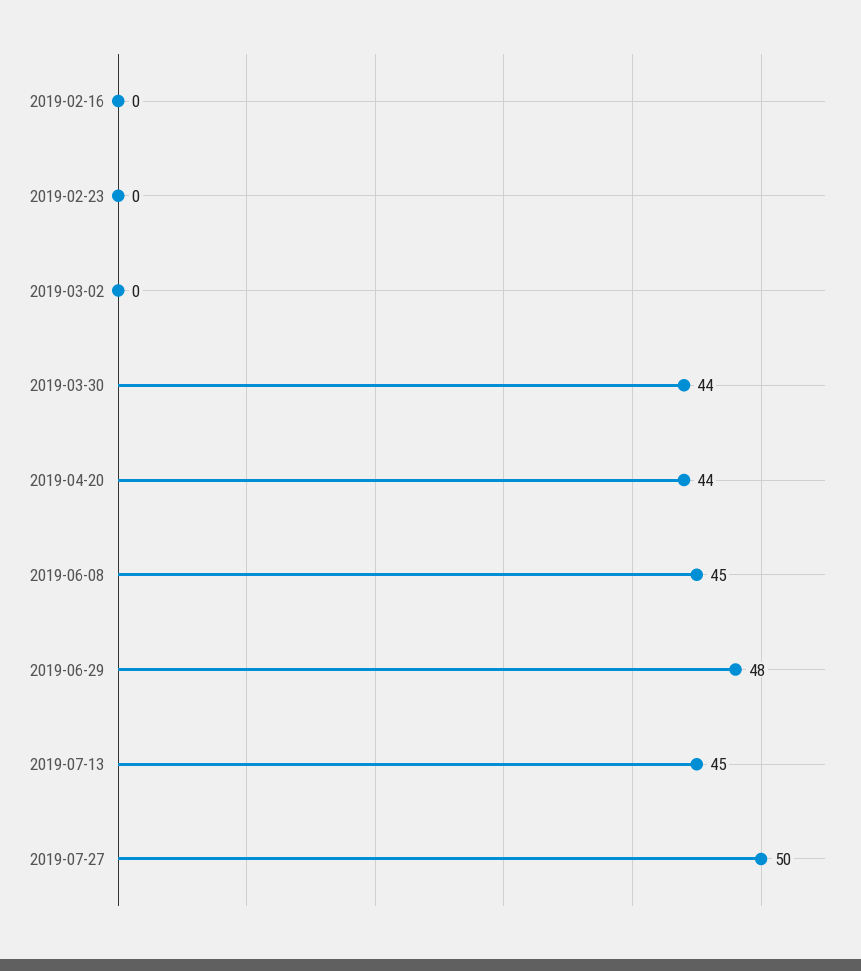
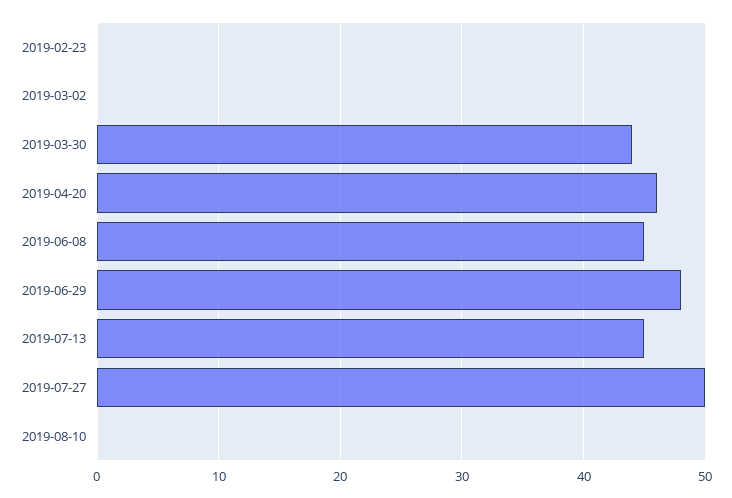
2019-02-16: 0 -> none
2019-04-20: 44 -> 46
2019-08-10: none -> 0

